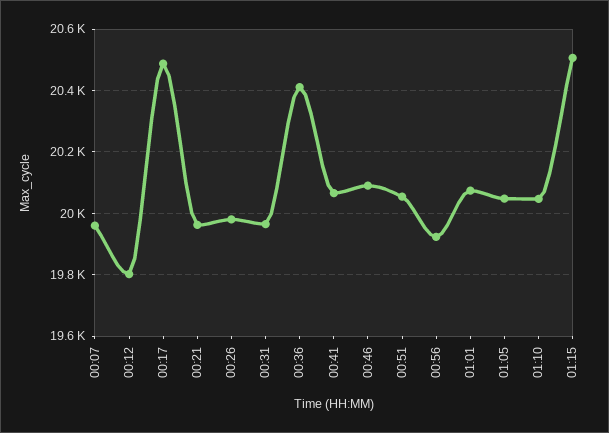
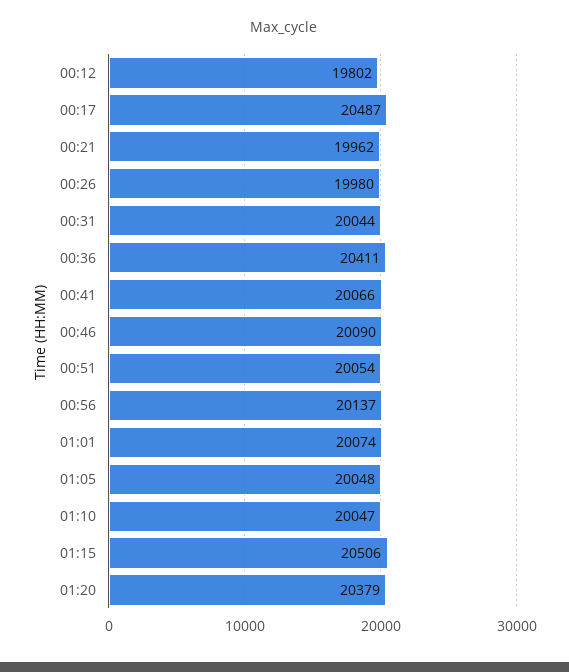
00:07: 19960 -> none
00:31: 19960 -> 20044
00:56: 19920 -> 20137
01:20: none -> 20379

